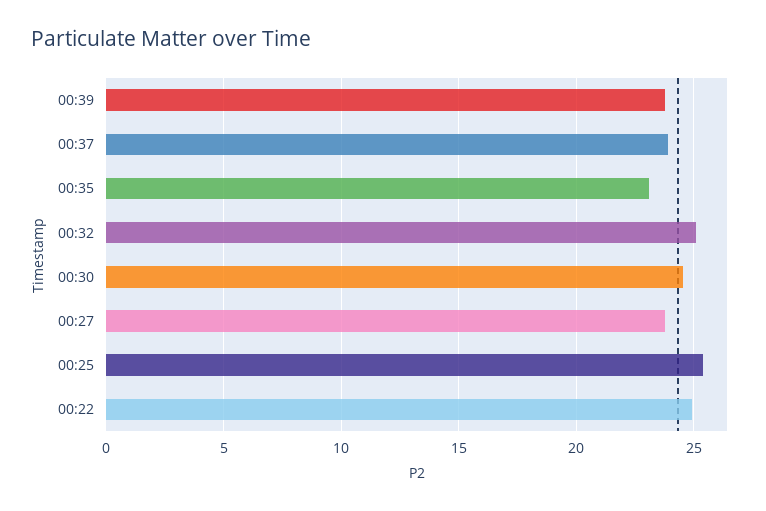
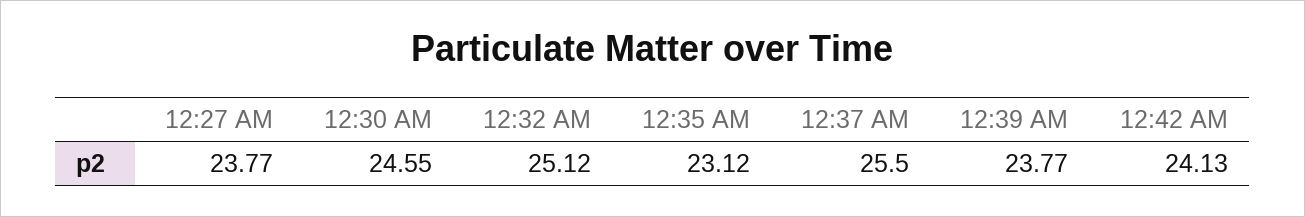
00:37: 24 -> 25.5
00:25: 25.5 -> none
00:22: 25 -> none
12:42 AM: none -> 24.13

